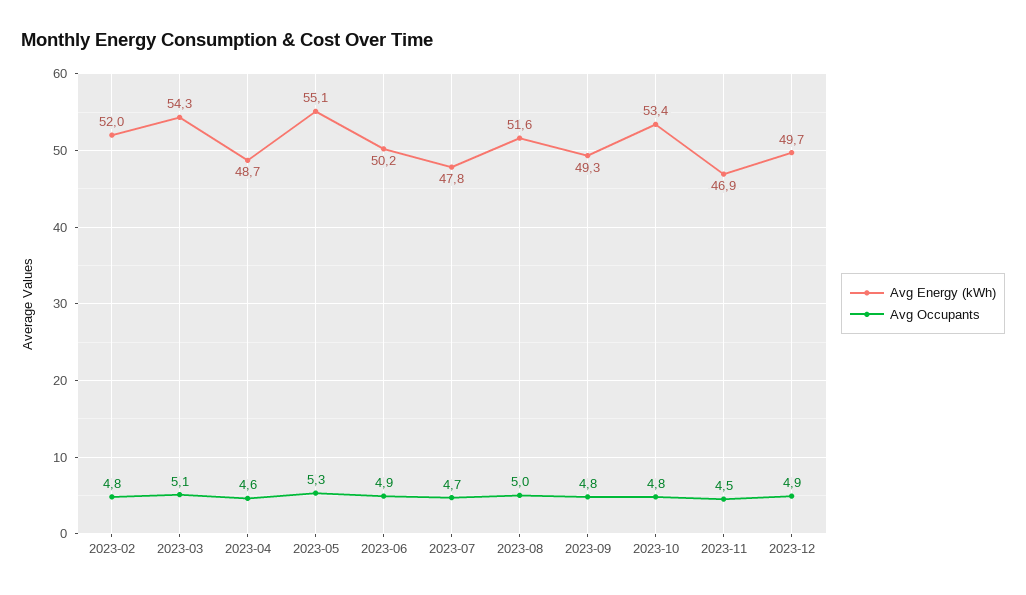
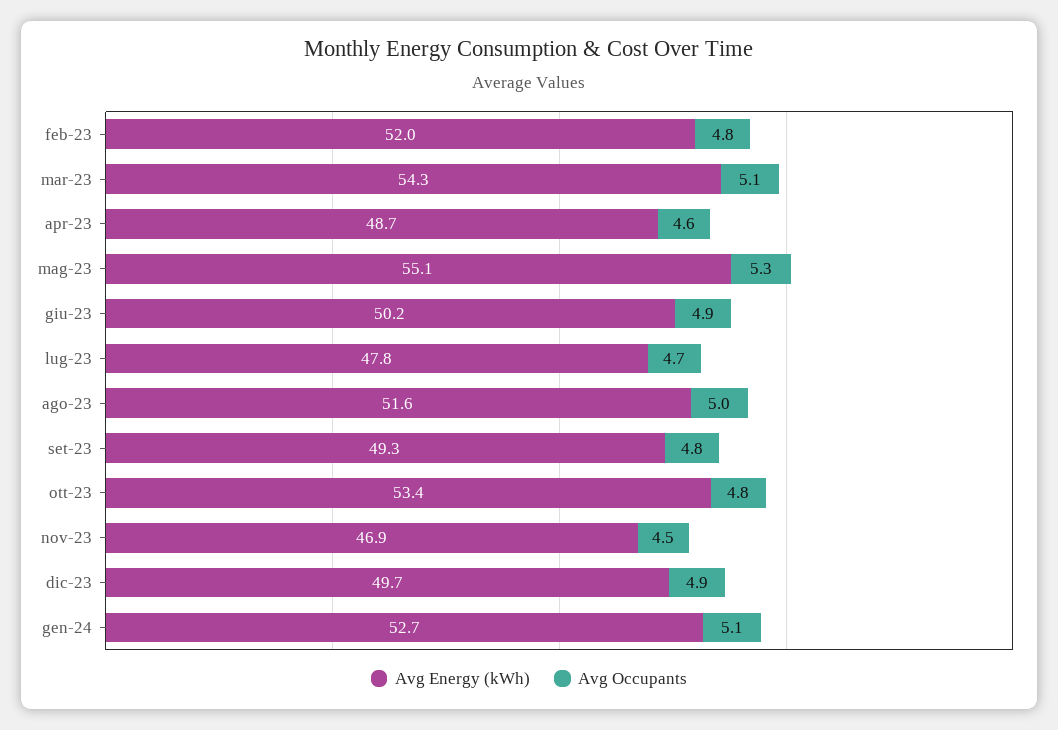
Avg Energy (kWh), gen-24: none -> 52.7
Avg Occupants, gen-24: none -> 5.1

